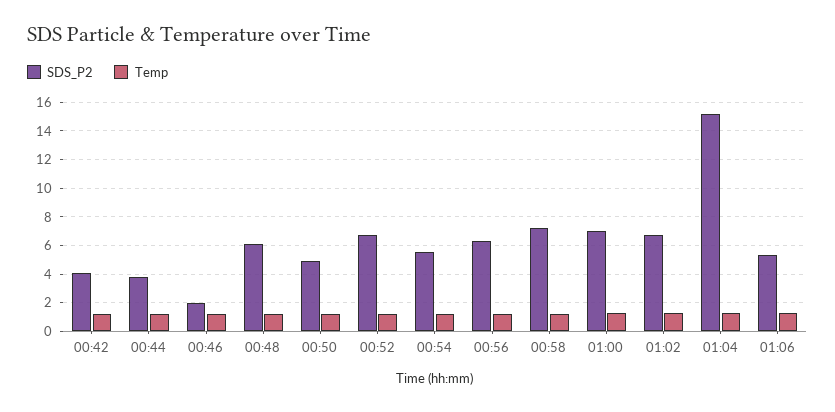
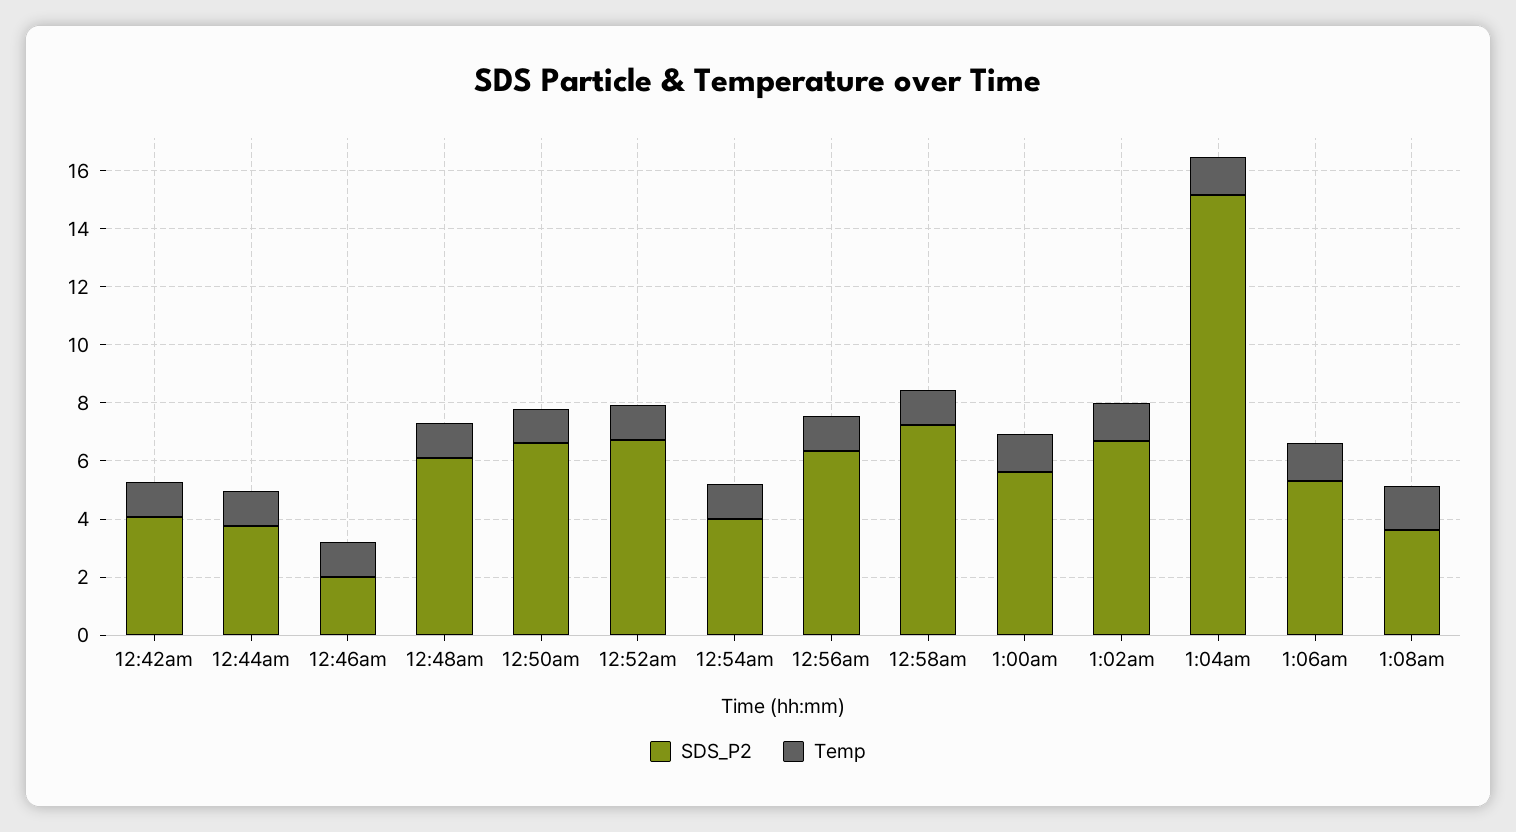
SDS_P2, 00:50: 5 -> 6.5
SDS_P2, 00:54: 5.5 -> 4
SDS_P2, 01:00: 7 -> 5.5
SDS_P2, 1:08am: none -> 3.5
Temp, 1:08am: none -> 1.5

